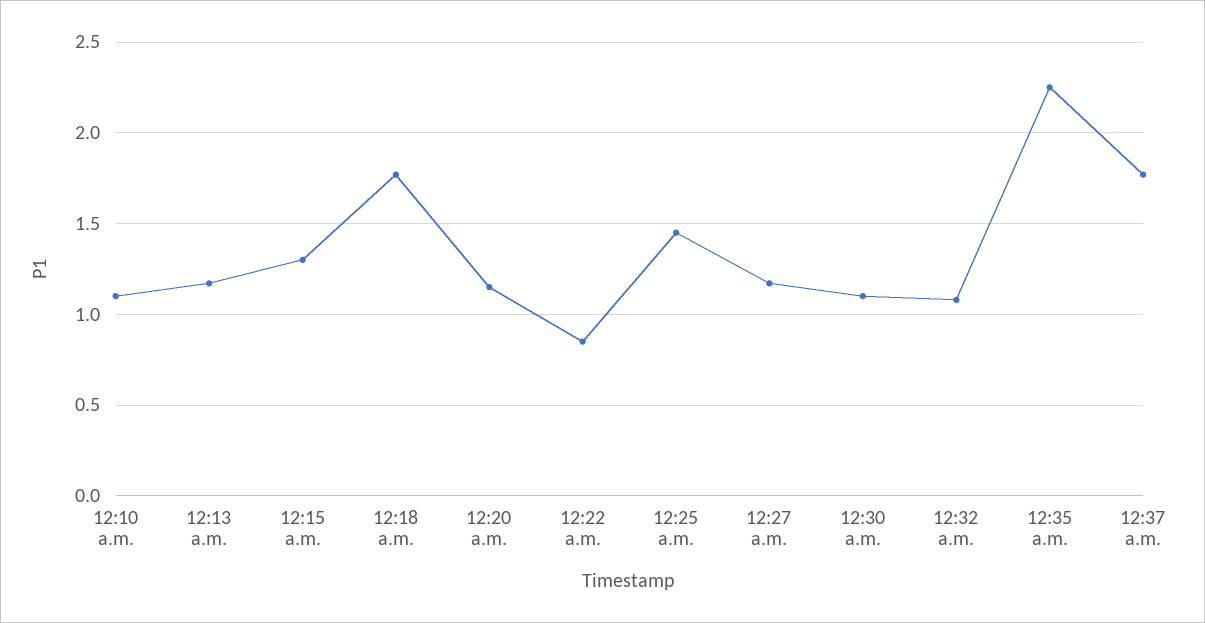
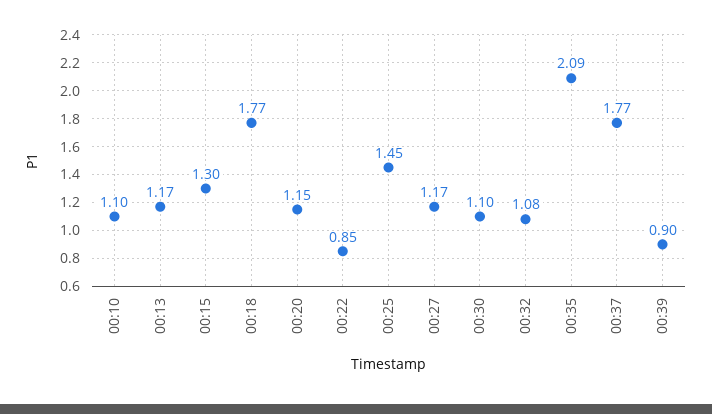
12:35 a.m.: 2.25 -> 2.09
00:39: none -> 0.9

